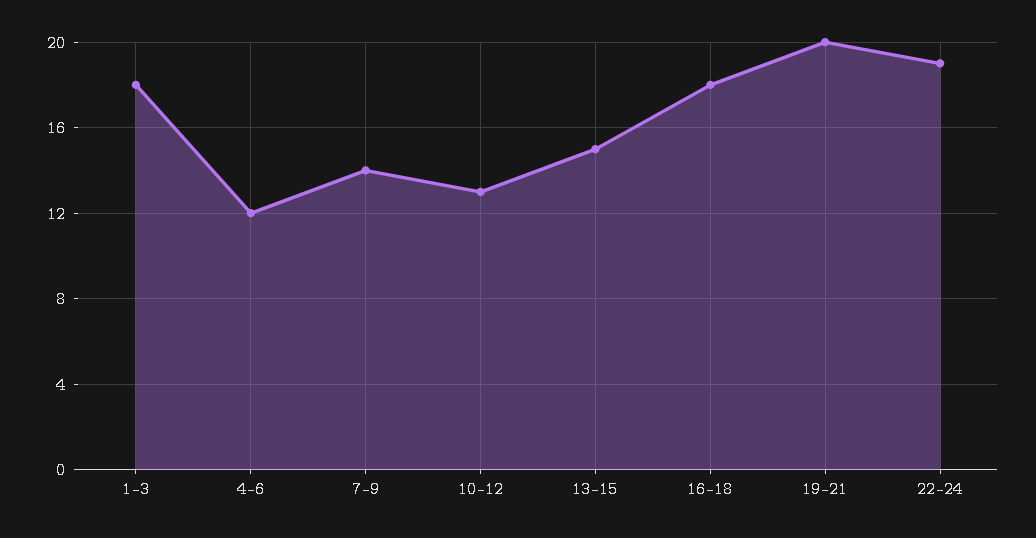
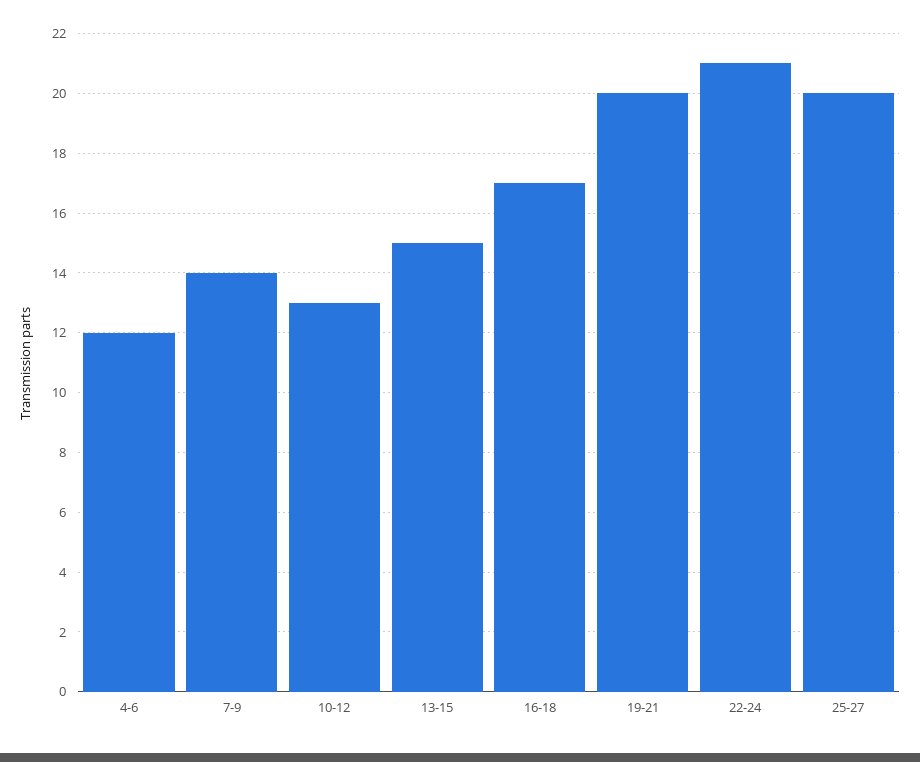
1-3: 18 -> none
16-18: 18 -> 17
22-24: 19 -> 21
25-27: none -> 20

